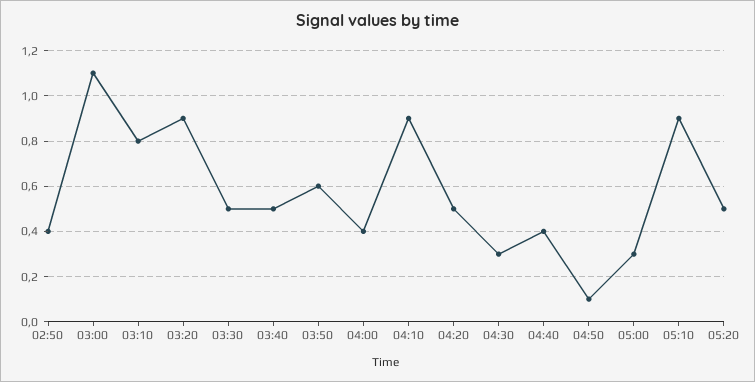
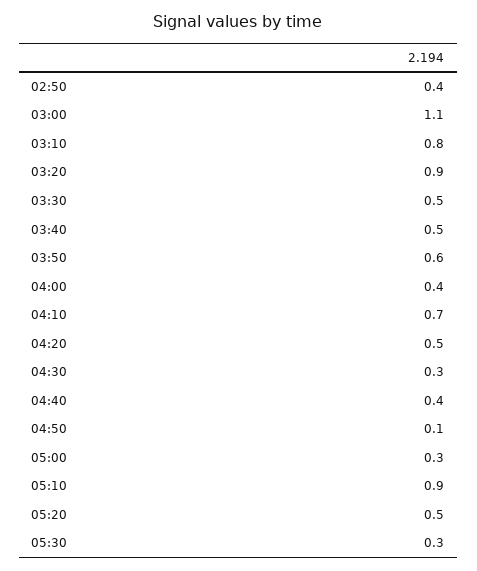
04:10: 0.9 -> 0.7
05:30: none -> 0.3

